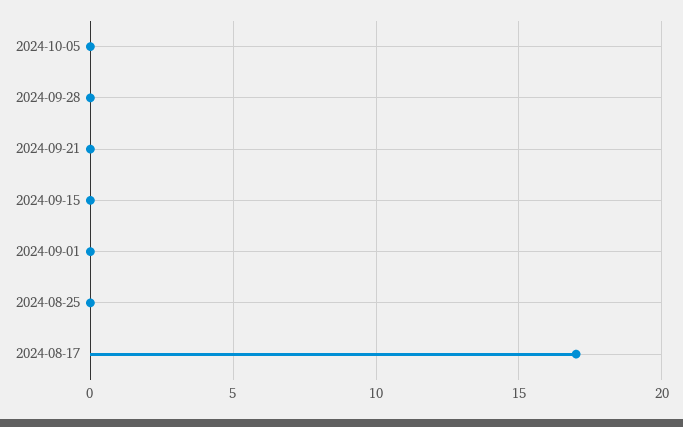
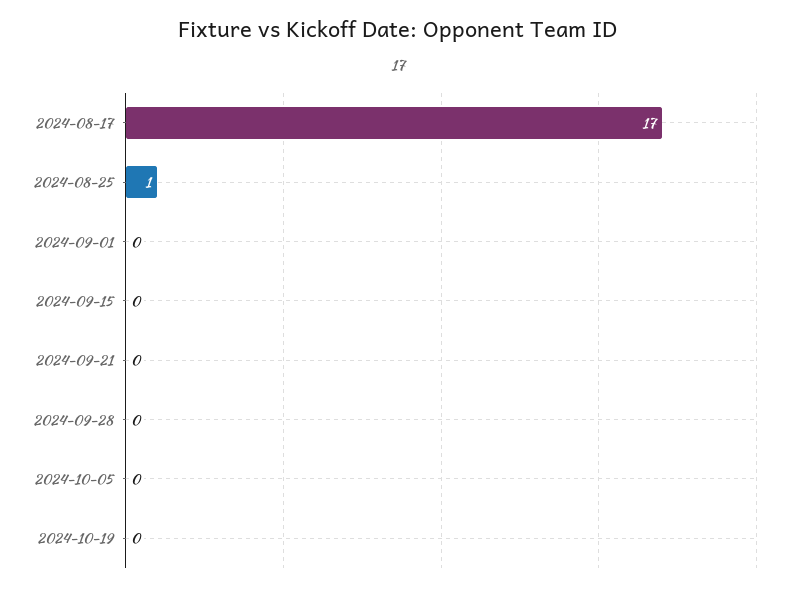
2024-08-25: 0 -> 1
2024-10-19: none -> 0

